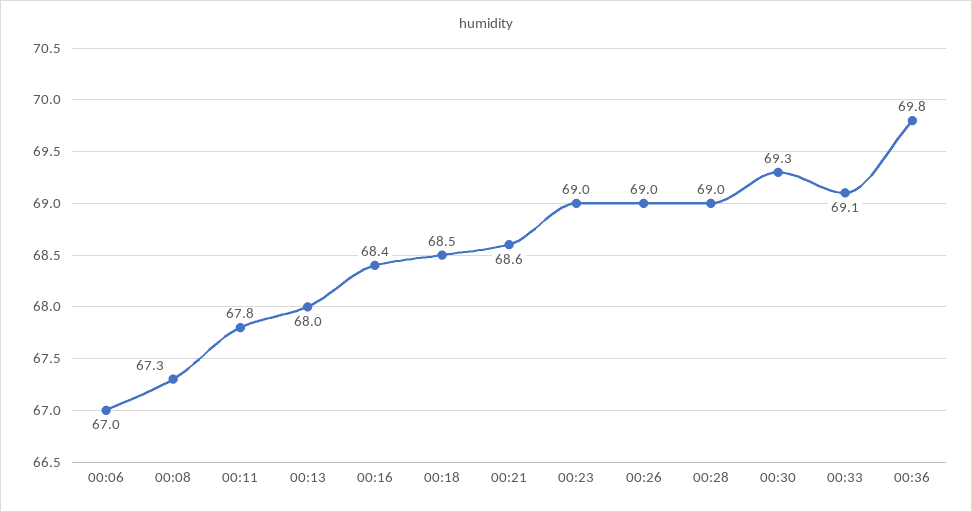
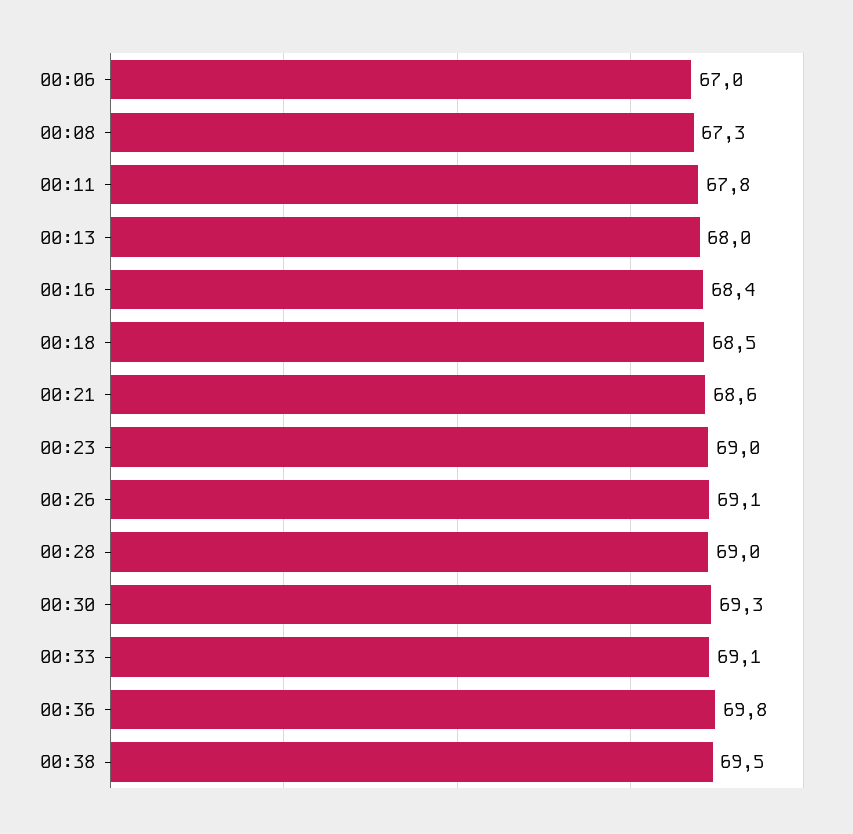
00:26: 69 -> 69.1
00:38: none -> 69.5

